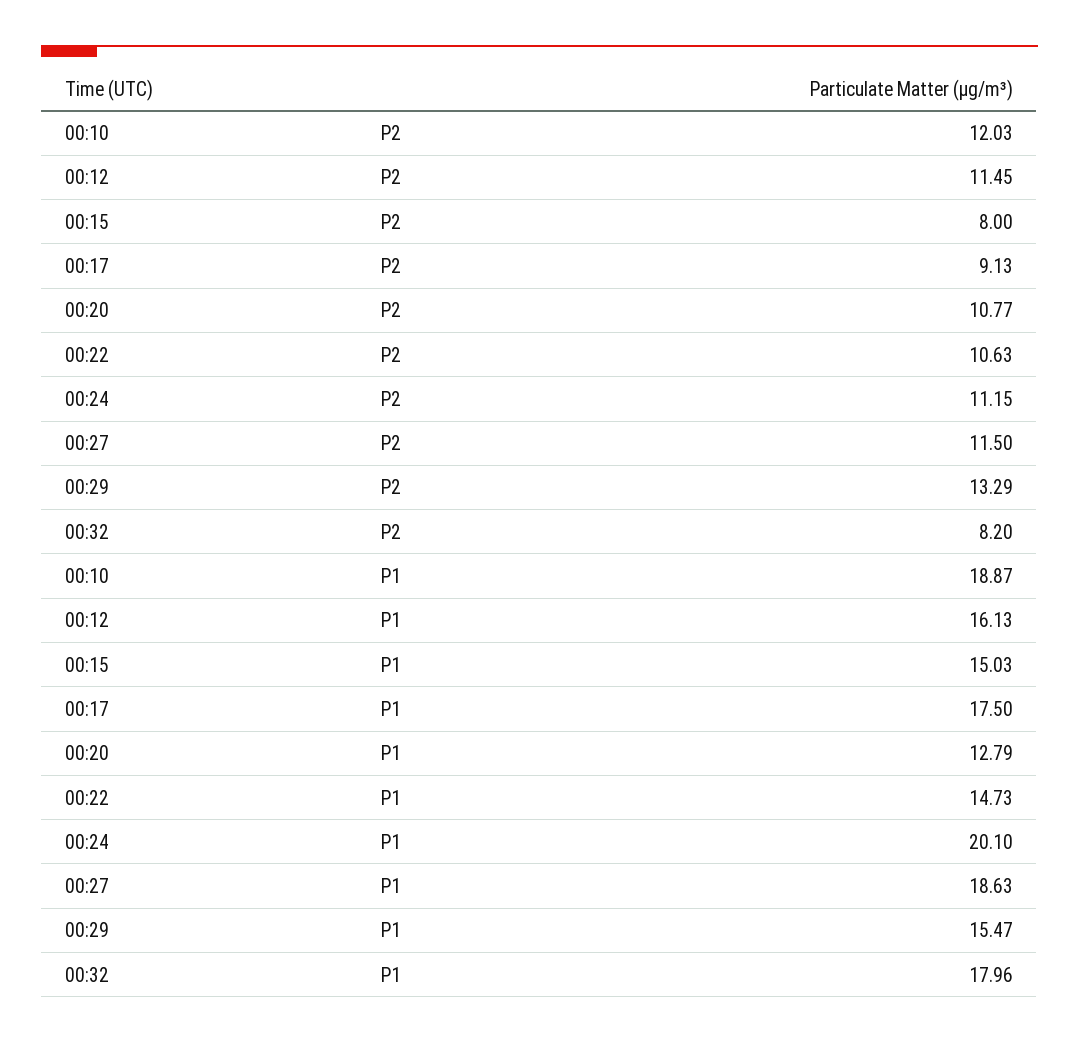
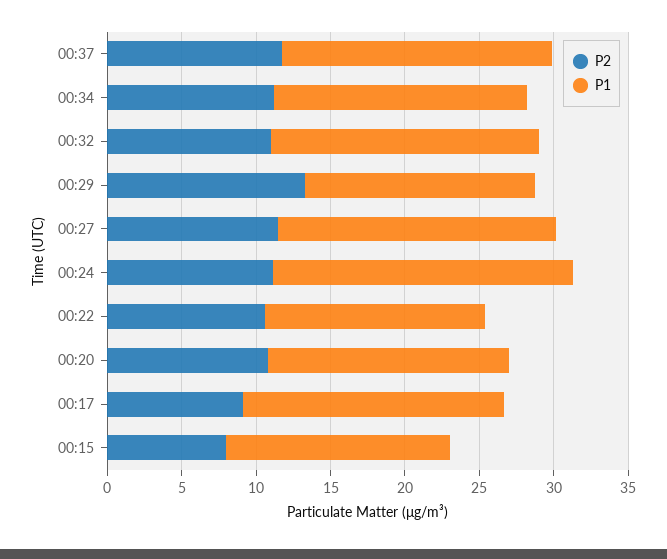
P2, 00:10: 12.03 -> none
P2, 00:12: 11.45 -> none
P2, 00:32: 8.2 -> 11
P1, 00:10: 18.87 -> none
P1, 00:12: 16.13 -> none
P1, 00:20: 12.79 -> 16
P2, 00:37: none -> 12
P1, 00:37: none -> 18
P2, 00:34: none -> 11
P1, 00:34: none -> 17

